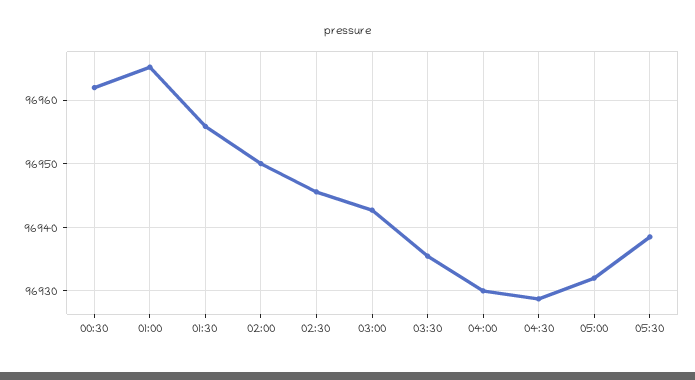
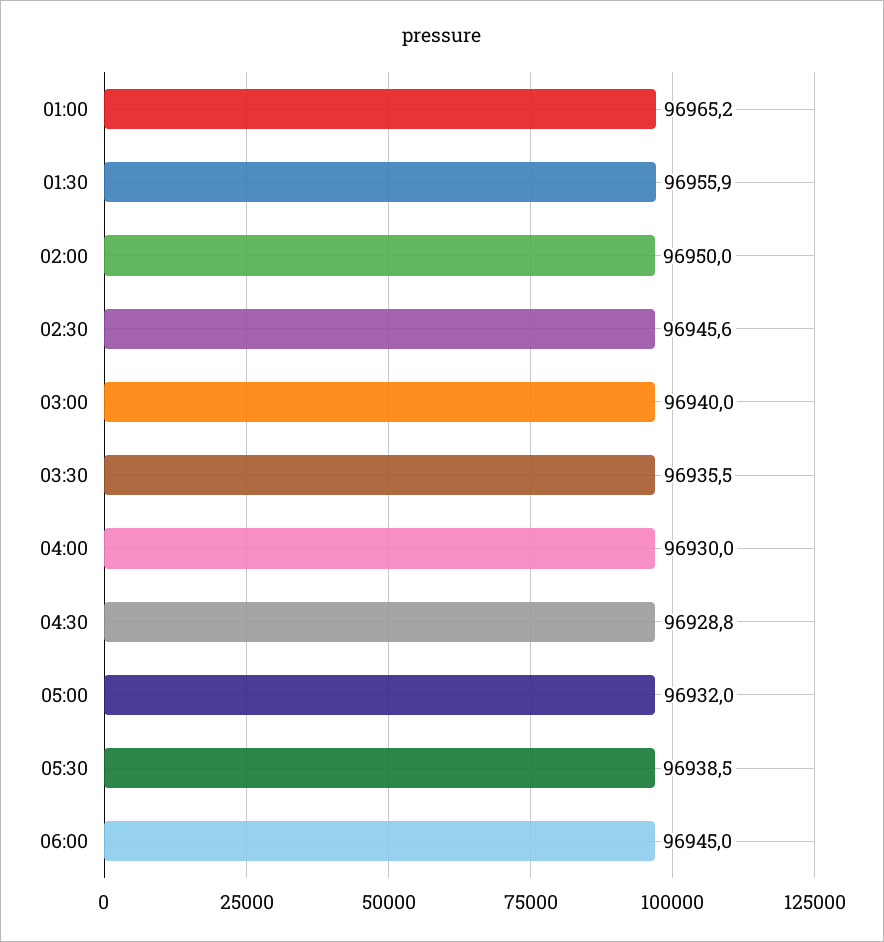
00:30: 96962 -> none
03:00: 96943 -> 96940
06:00: none -> 96945

